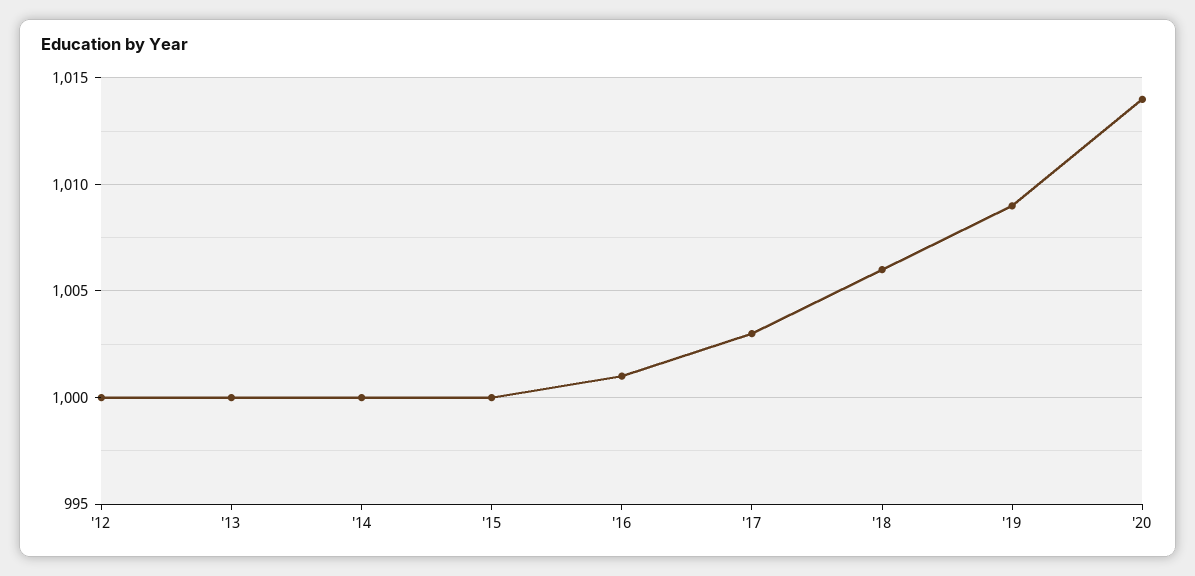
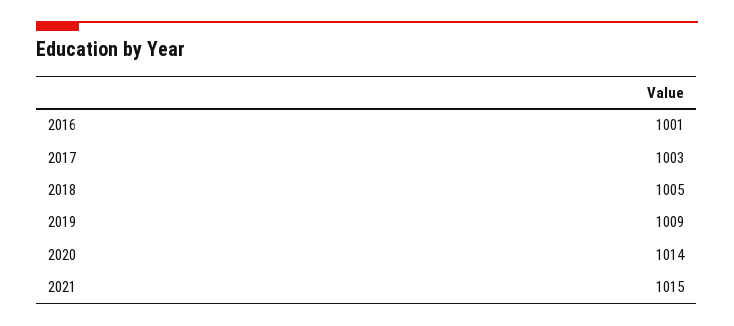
'12: 1000 -> none
'13: 1000 -> none
'14: 1000 -> none
'15: 1000 -> none
'18: 1006 -> 1005
2021: none -> 1015

